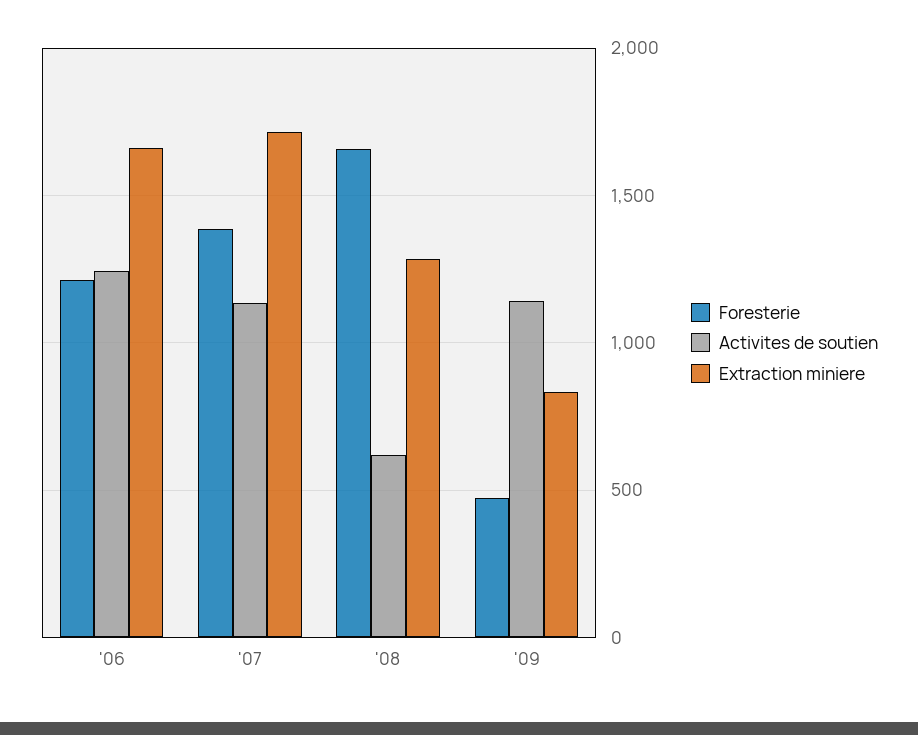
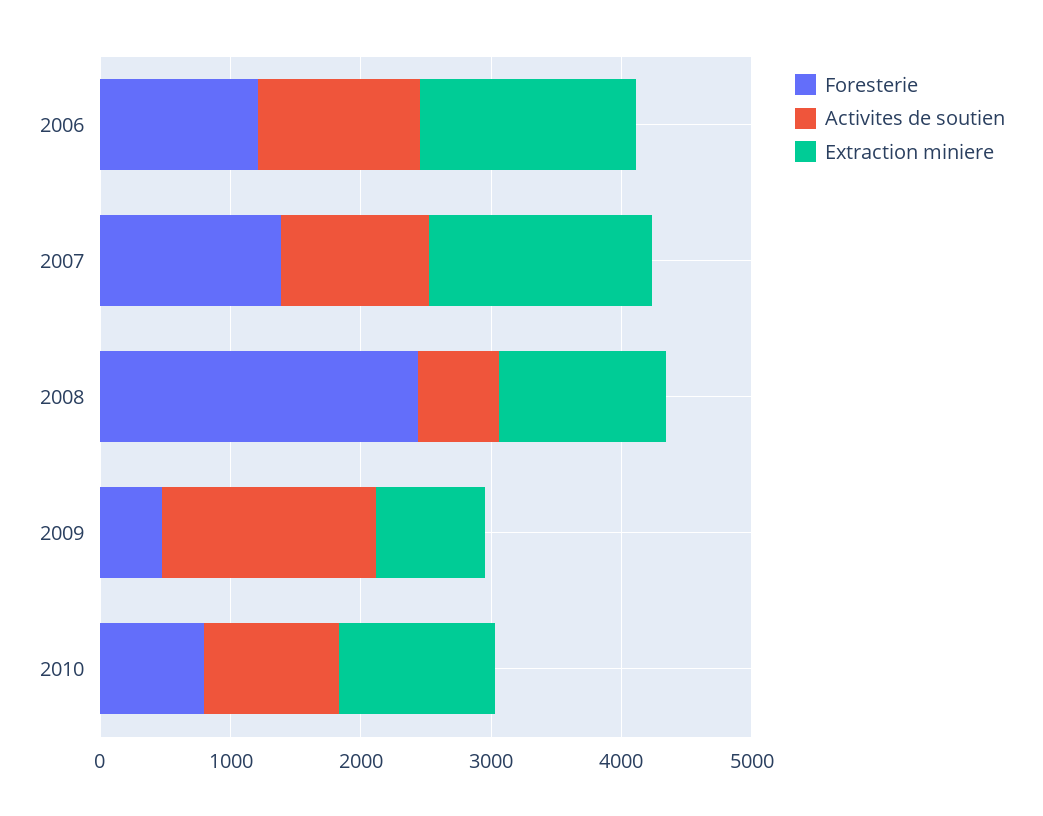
Foresterie, '08: 1650 -> 2400
Activites de soutien, '09: 1150 -> 1600
Foresterie, 2010: none -> 800
Activites de soutien, 2010: none -> 1000
Extraction miniere, 2010: none -> 1200

